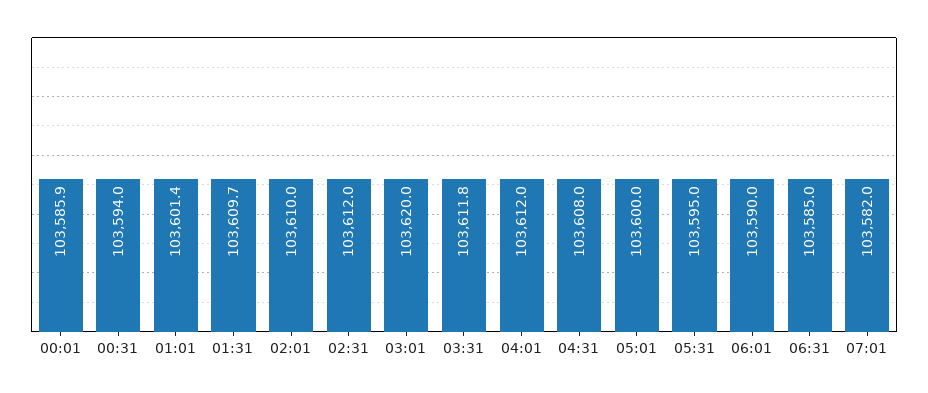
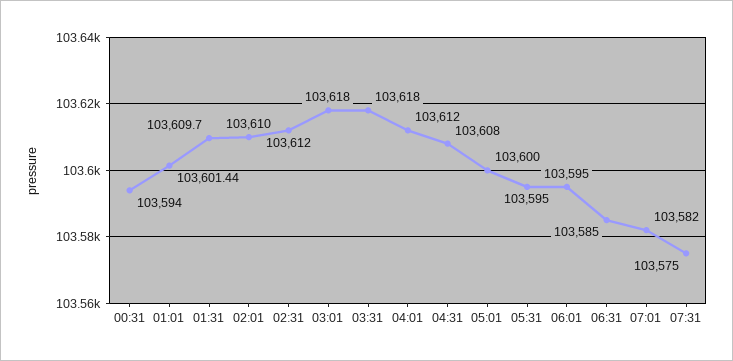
00:01: 103585.9 -> none
03:01: 103620 -> 103618
03:31: 103611.8 -> 103618
06:01: 103590 -> 103595
07:31: none -> 103575

